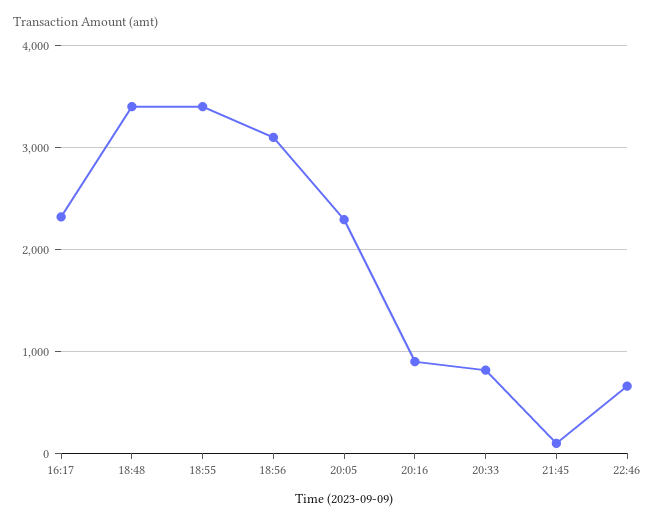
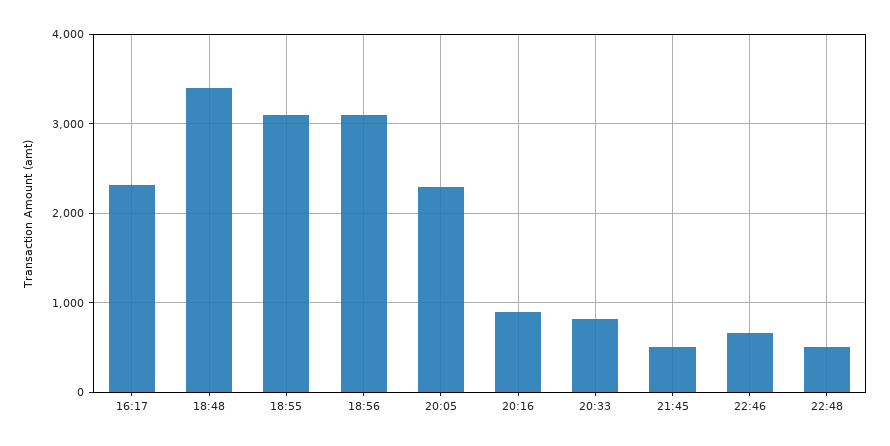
18:55: 3400 -> 3100
21:45: 100 -> 500
22:48: none -> 500

